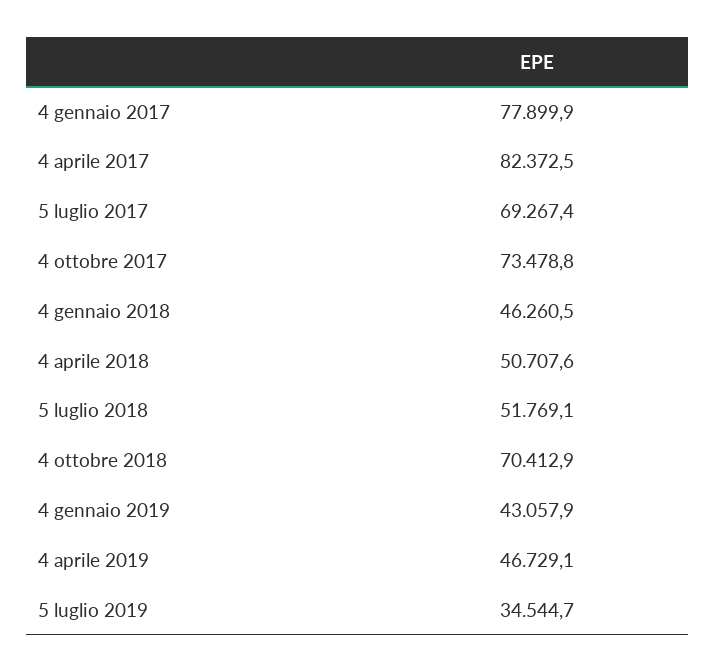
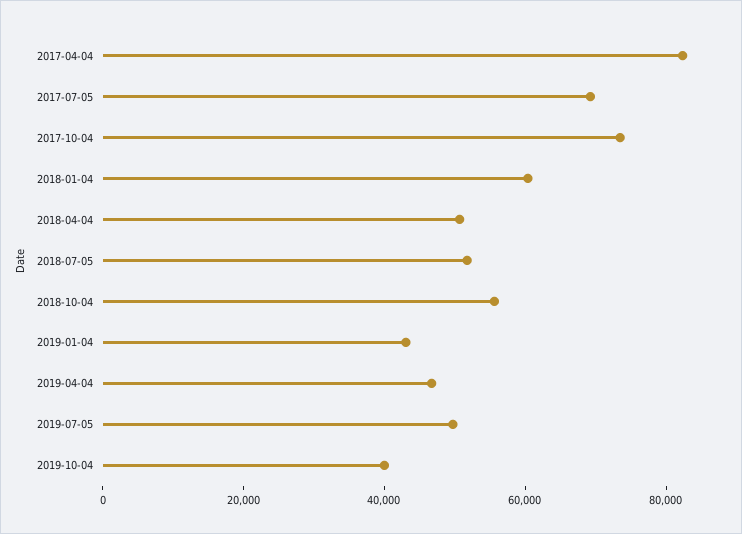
4 gennaio 2017: 77899.9 -> none
4 gennaio 2018: 46260.5 -> 60000
4 ottobre 2018: 70412.9 -> 55000
5 luglio 2019: 34544.7 -> 50000
2019-10-04: none -> 40000

